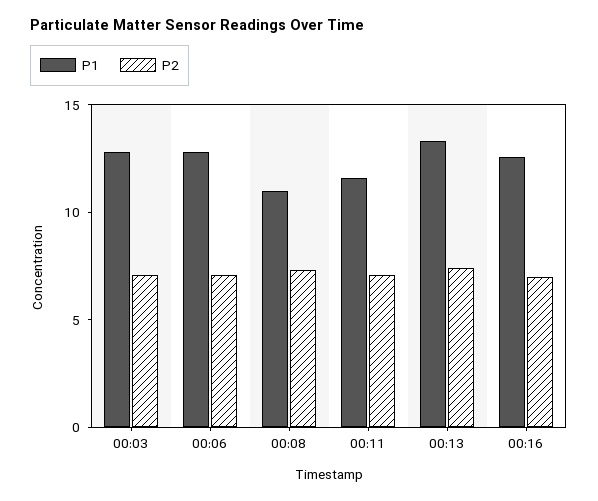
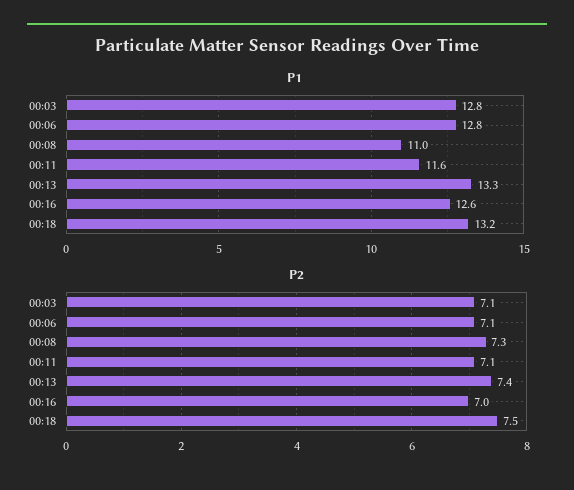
P1, 00:18: none -> 13.2
P2, 00:18: none -> 7.5

